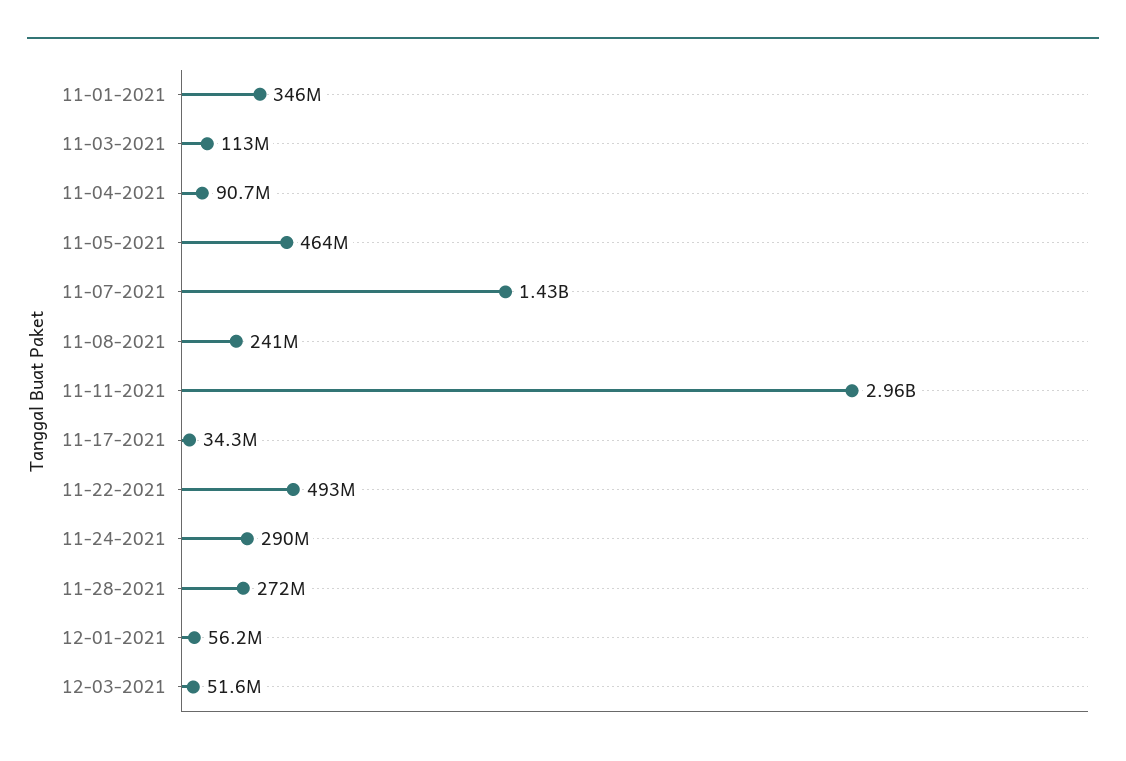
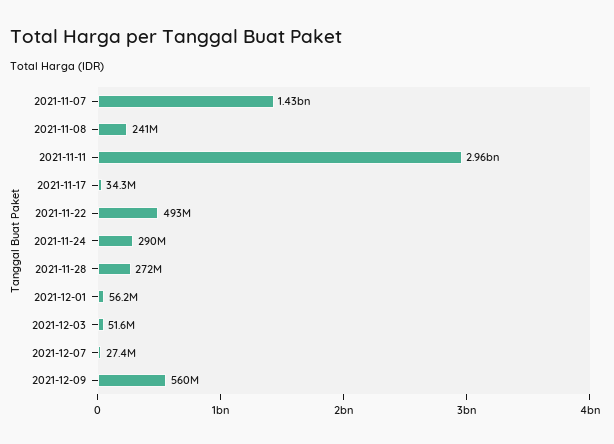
11-01-2021: 346000000 -> none
11-03-2021: 113000000 -> none
11-04-2021: 90700000 -> none
11-05-2021: 464000000 -> none
2021-12-07: none -> 27400000
2021-12-09: none -> 560000000

